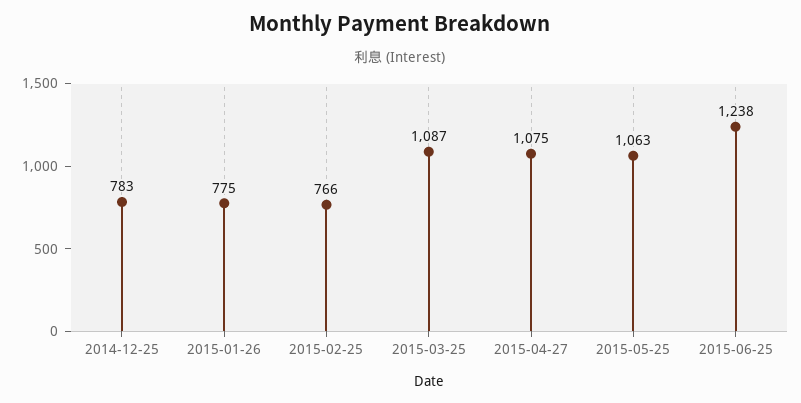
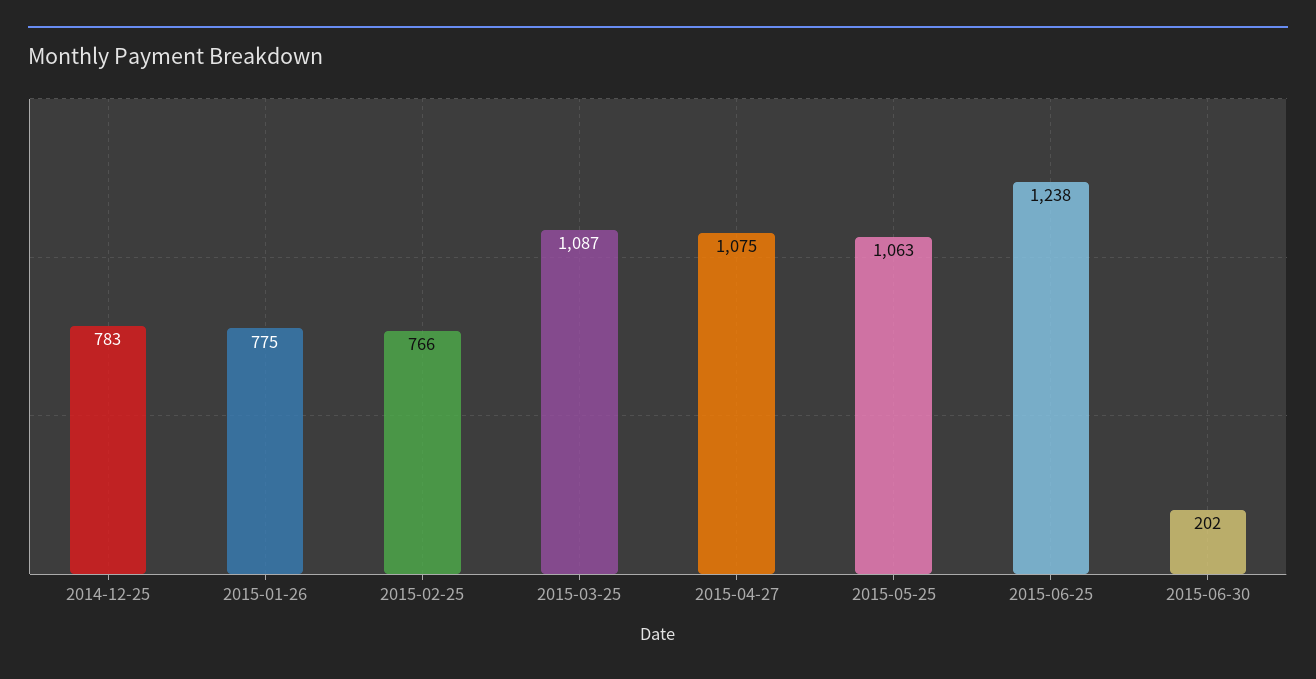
2015-06-30: none -> 202

